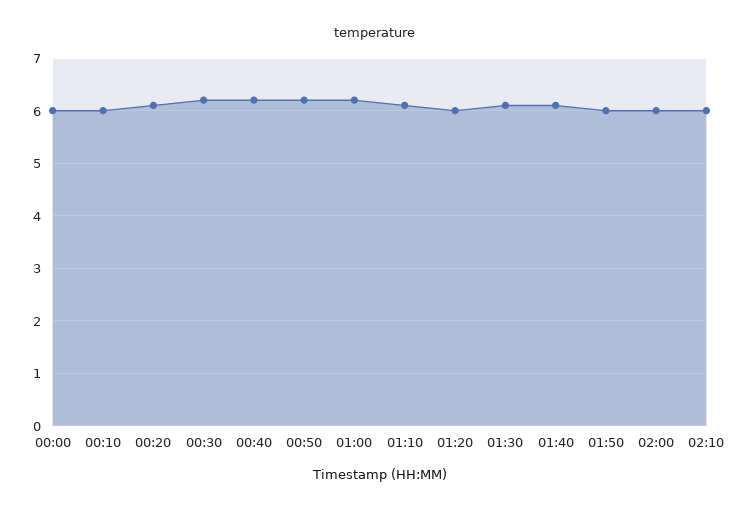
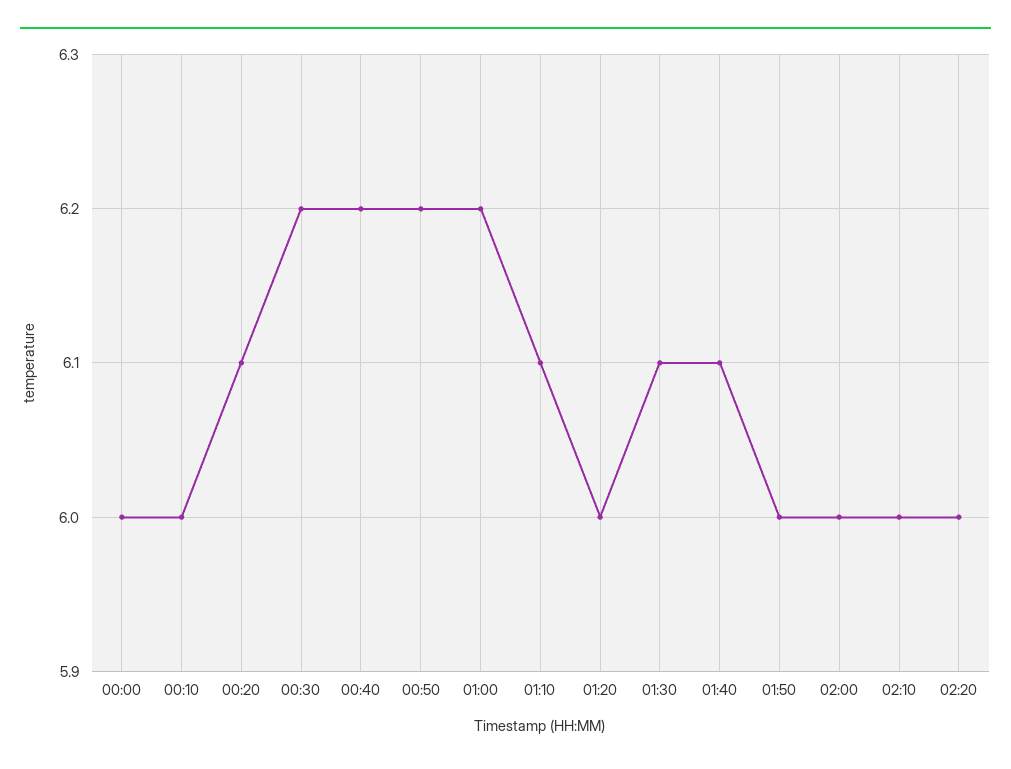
02:20: none -> 6

